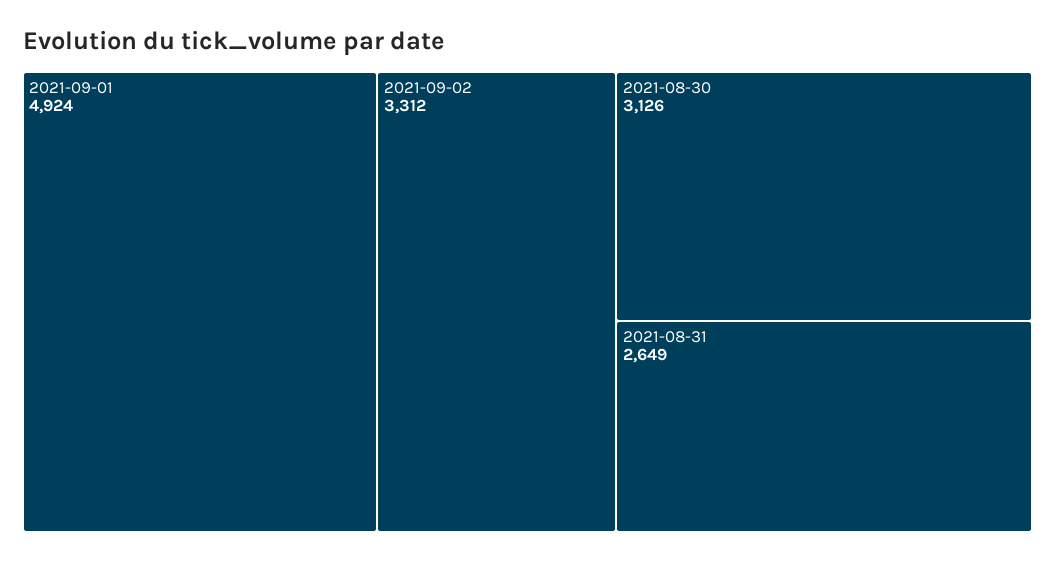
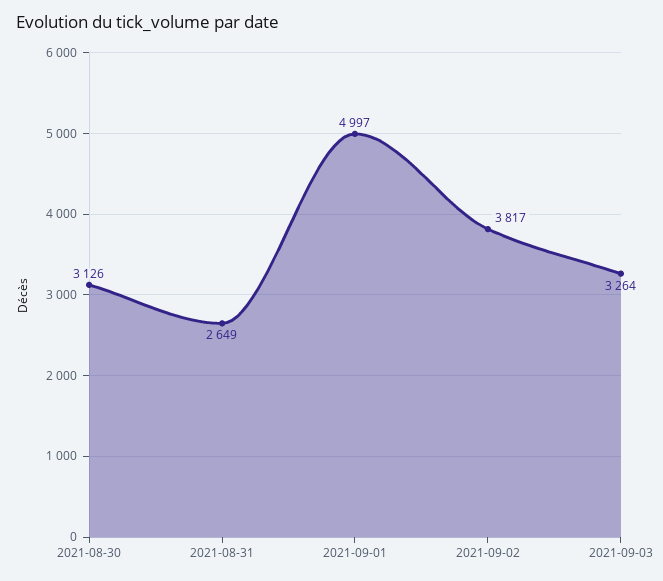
2021-09-01: 4924 -> 4997
2021-09-02: 3312 -> 3817
2021-09-03: none -> 3264

